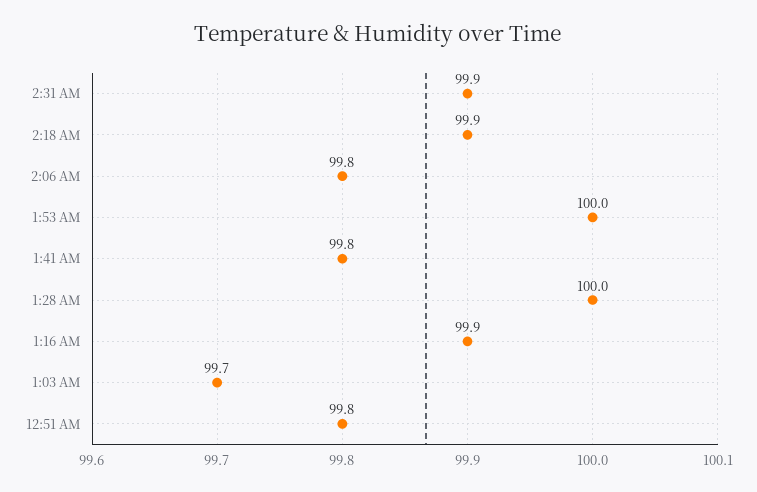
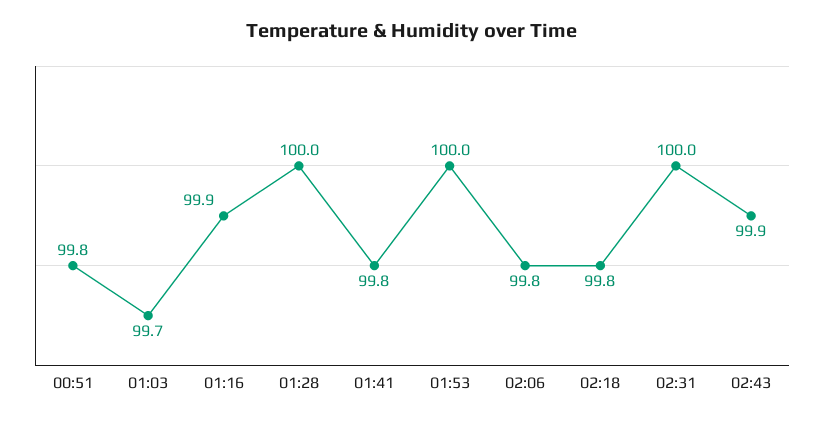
2:31 AM: 99.9 -> 100
2:18 AM: 99.9 -> 99.8
02:43: none -> 99.9

